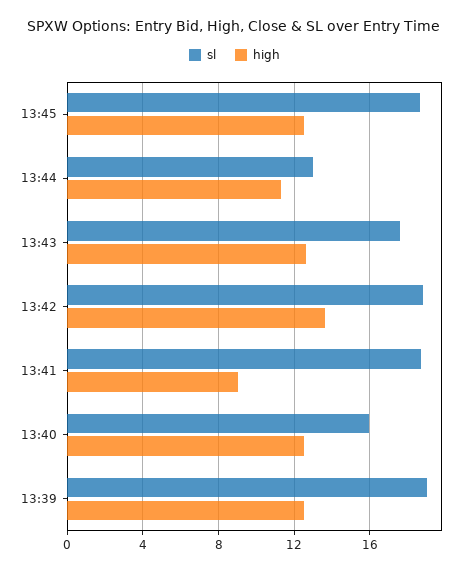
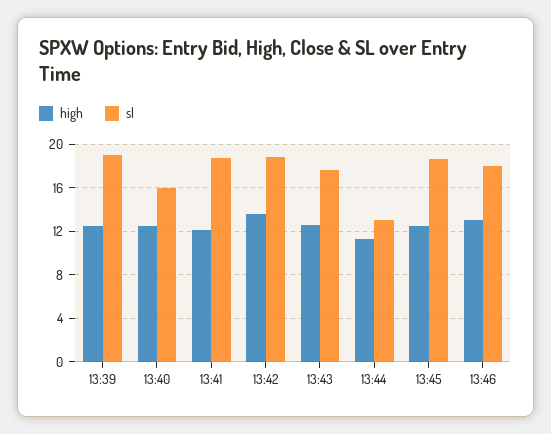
high, 13:41: 9 -> 12
high, 13:46: none -> 13
sl, 13:46: none -> 18

